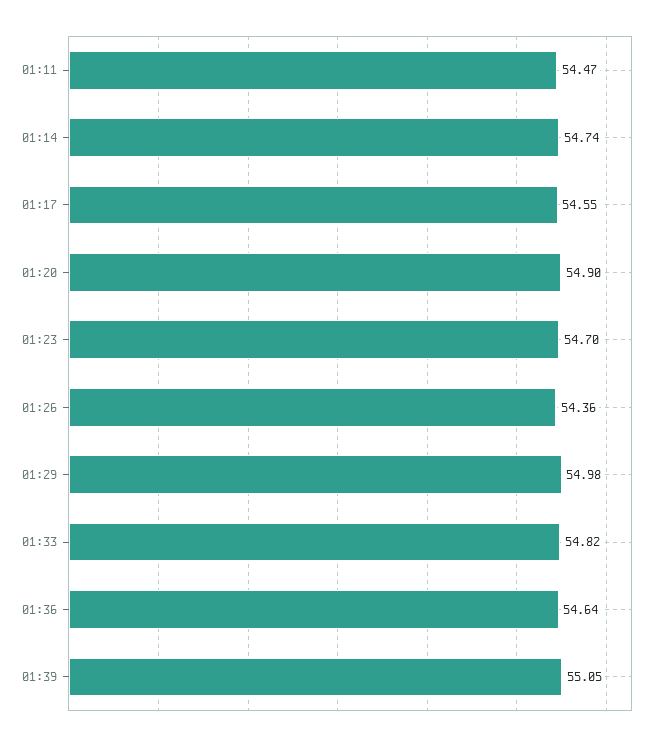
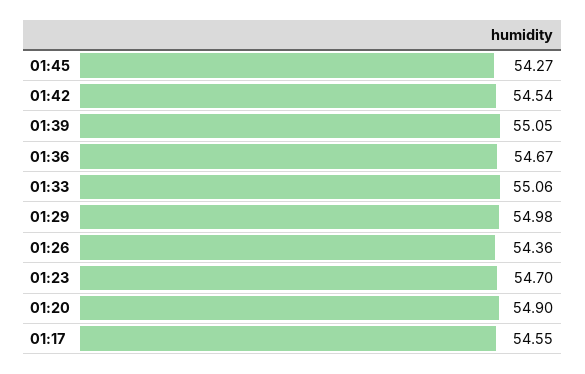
01:11: 54.47 -> none
01:14: 54.74 -> none
01:33: 54.82 -> 55.06
01:36: 54.64 -> 54.67
01:45: none -> 54.27
01:42: none -> 54.54

